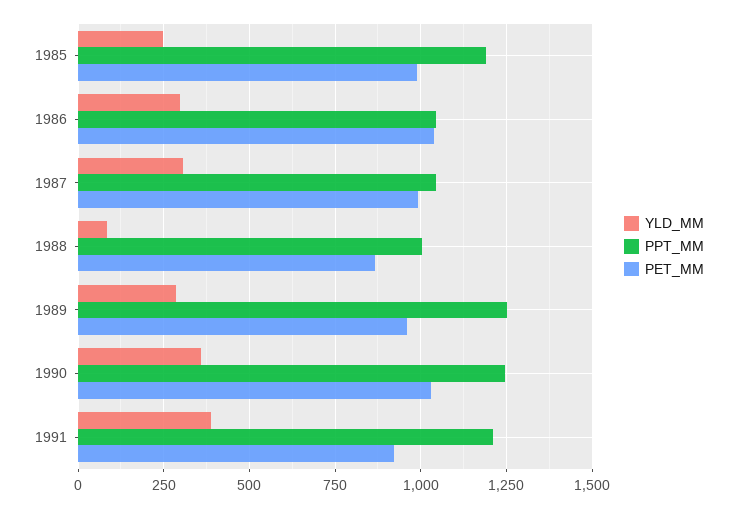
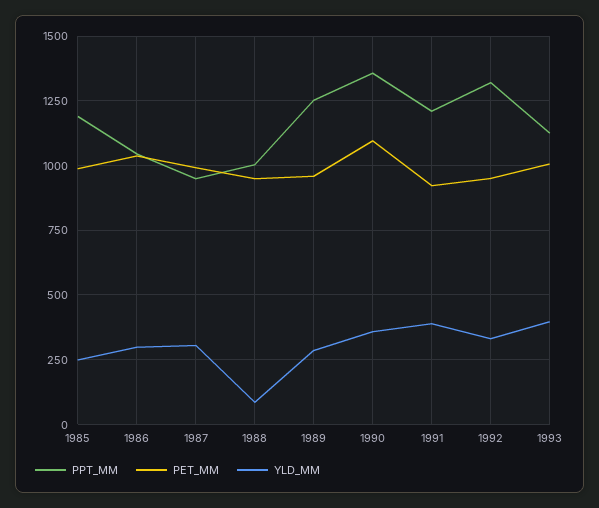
PPT_MM, 1987: 1050 -> 950
PET_MM, 1988: 875 -> 950
PPT_MM, 1990: 1250 -> 1350
PET_MM, 1990: 1025 -> 1100
PPT_MM, 1992: none -> 1325
PET_MM, 1992: none -> 950
YLD_MM, 1992: none -> 325
PPT_MM, 1993: none -> 1125
PET_MM, 1993: none -> 1000
YLD_MM, 1993: none -> 400

